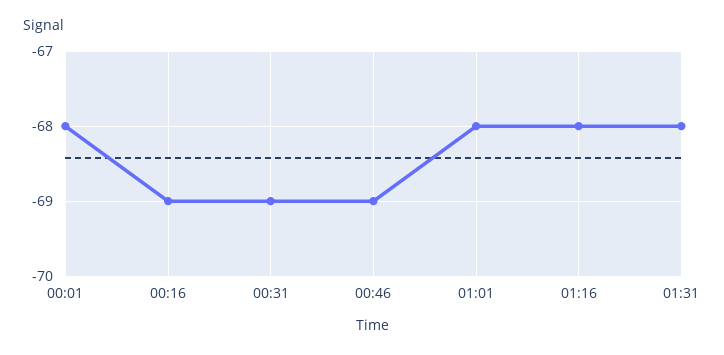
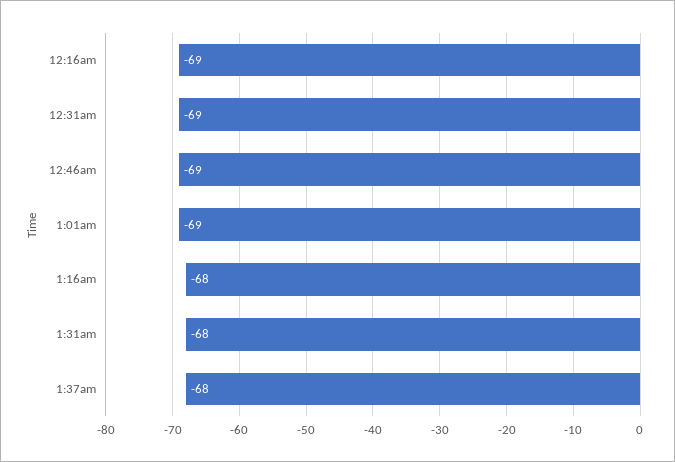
00:01: -68 -> none
01:01: -68 -> -69
1:37am: none -> -68

